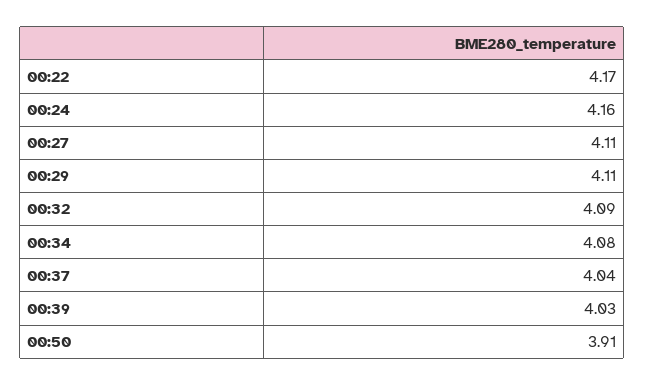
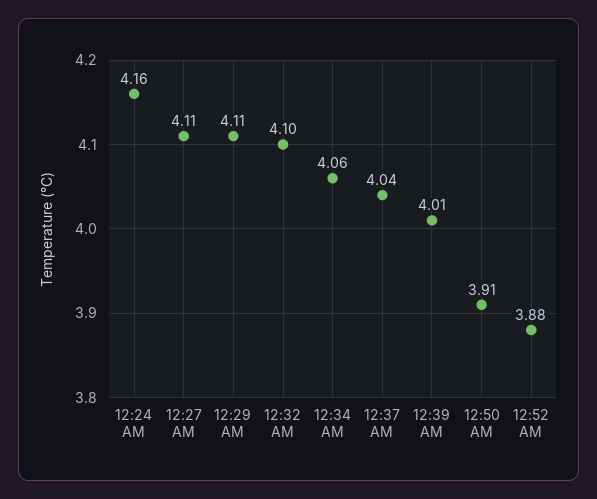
00:22: 4.17 -> none
00:32: 4.09 -> 4.1
00:34: 4.08 -> 4.06
00:39: 4.03 -> 4.01
12:52 AM: none -> 3.88

